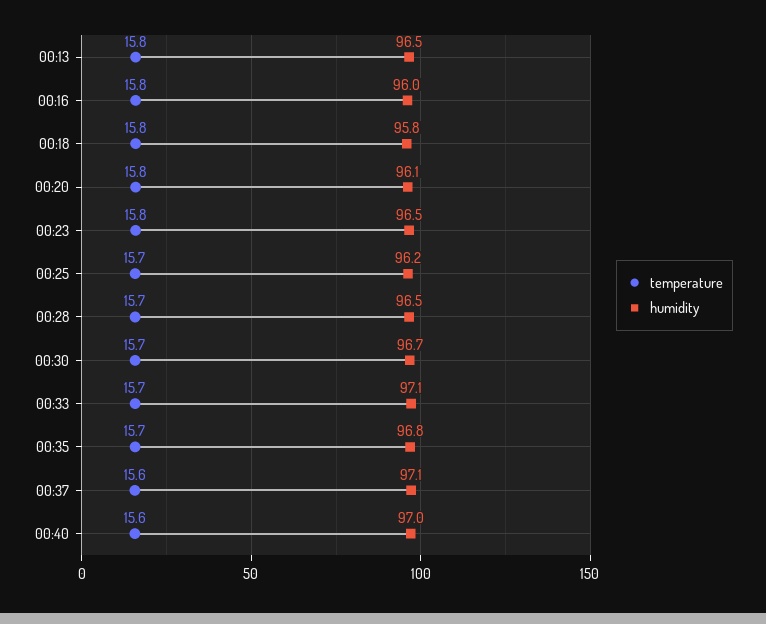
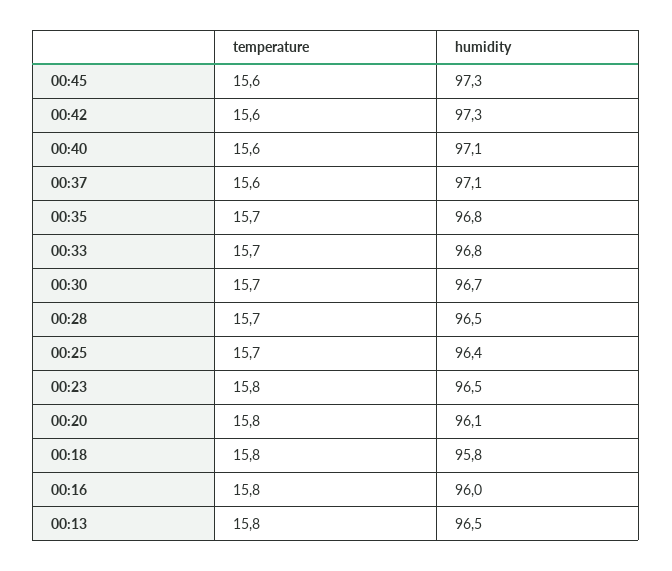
humidity, 00:25: 96.2 -> 96.4
humidity, 00:33: 97.1 -> 96.8
humidity, 00:40: 97 -> 97.1
temperature, 00:45: none -> 15.6
humidity, 00:45: none -> 97.3
temperature, 00:42: none -> 15.6
humidity, 00:42: none -> 97.3

